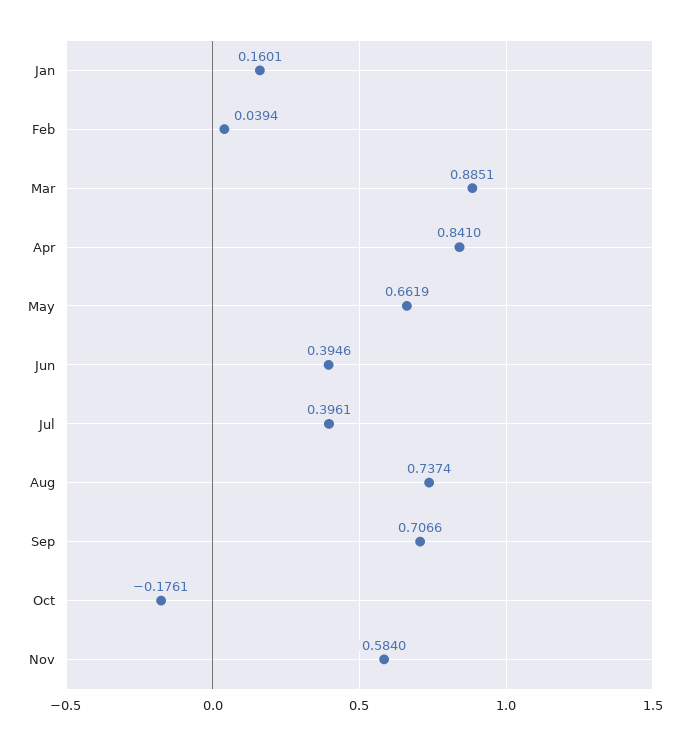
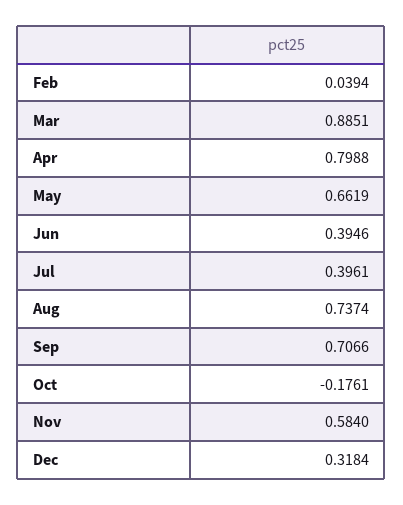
Jan: 0.1601 -> none
Apr: 0.841 -> 0.7988
Dec: none -> 0.3184

